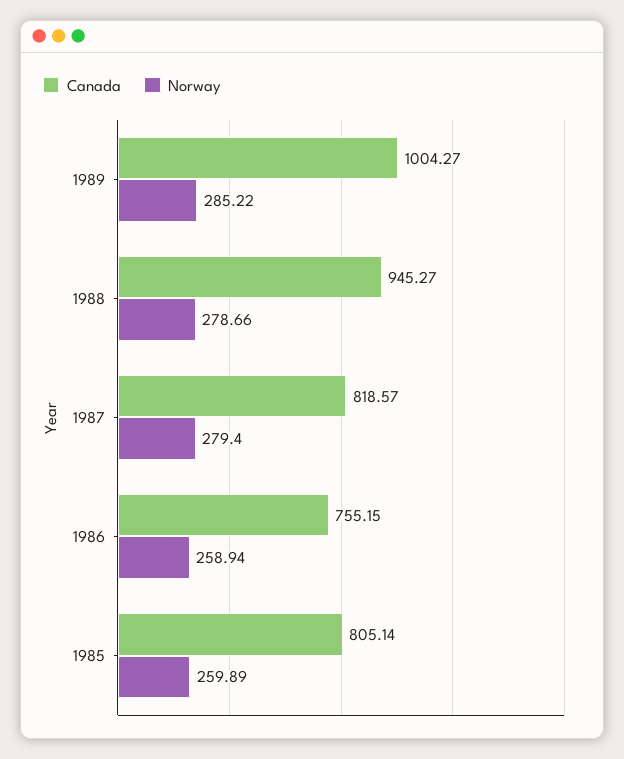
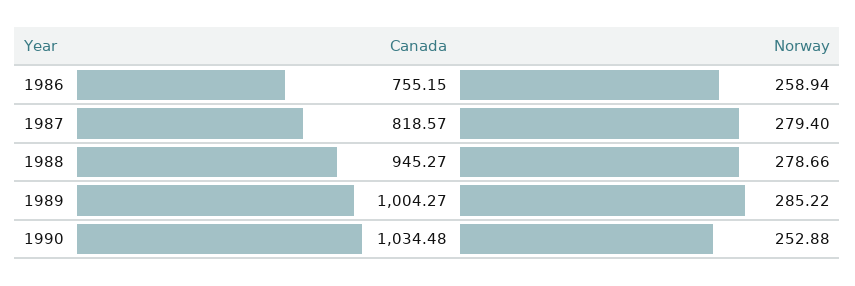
Canada, 1985: 805.14 -> none
Norway, 1985: 259.89 -> none
Canada, 1990: none -> 1034.48
Norway, 1990: none -> 252.88

